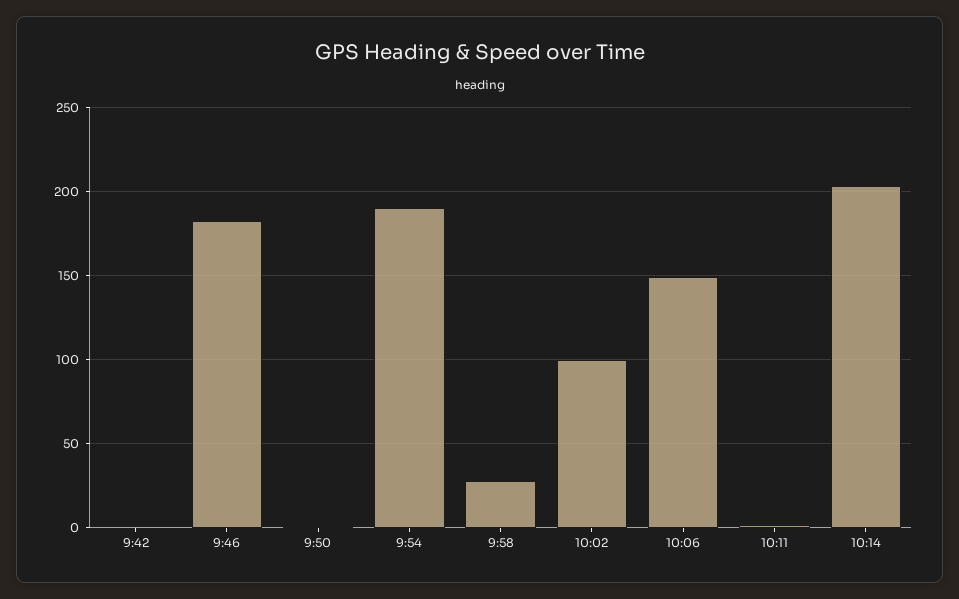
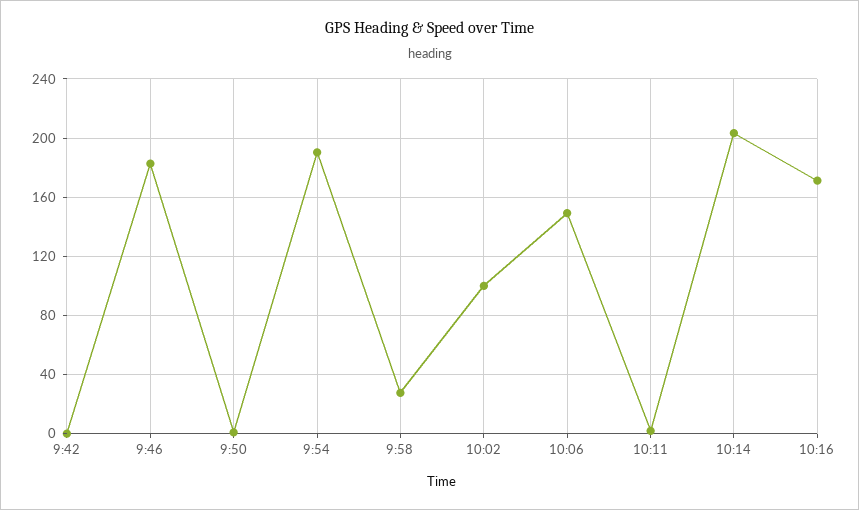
10:16: none -> 170

